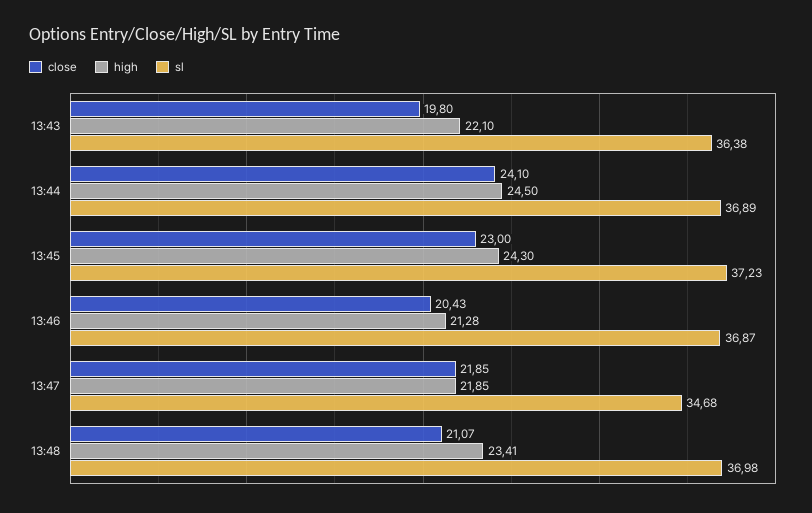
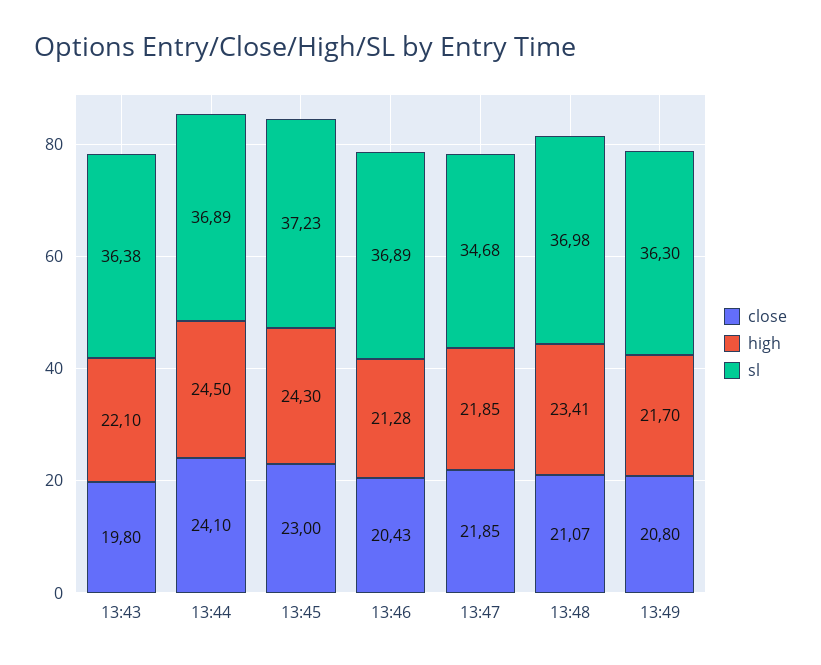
sl, 13:46: 36.87 -> 36.89
close, 13:49: none -> 20.8
high, 13:49: none -> 21.7
sl, 13:49: none -> 36.3

